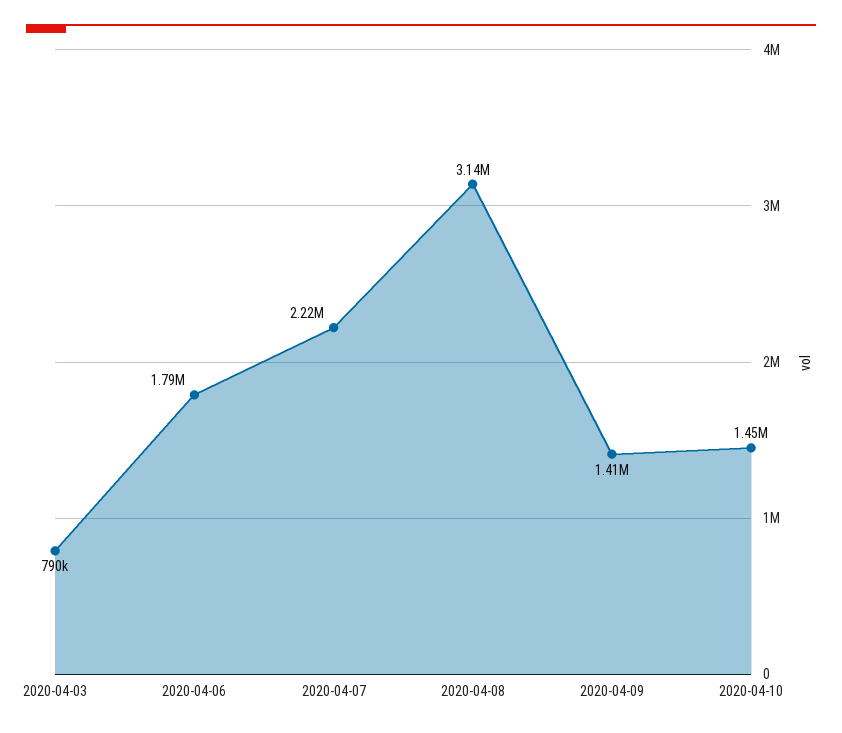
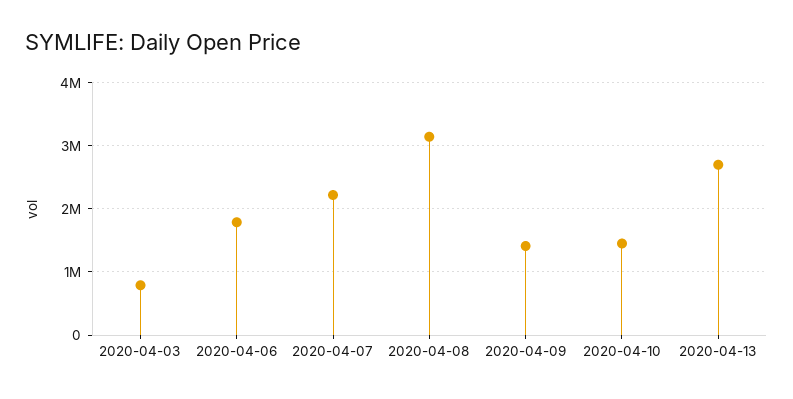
2020-04-13: none -> 2700000

